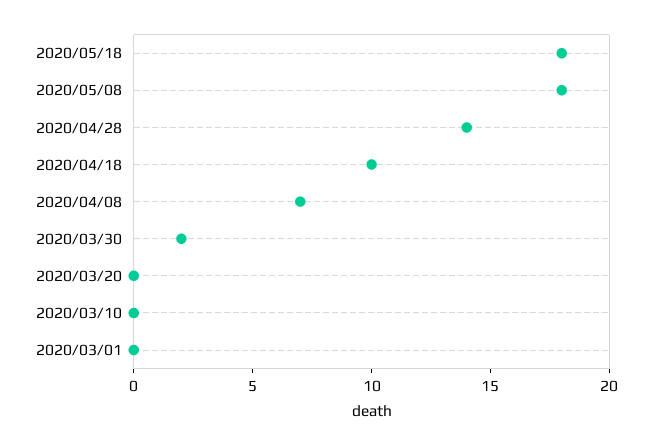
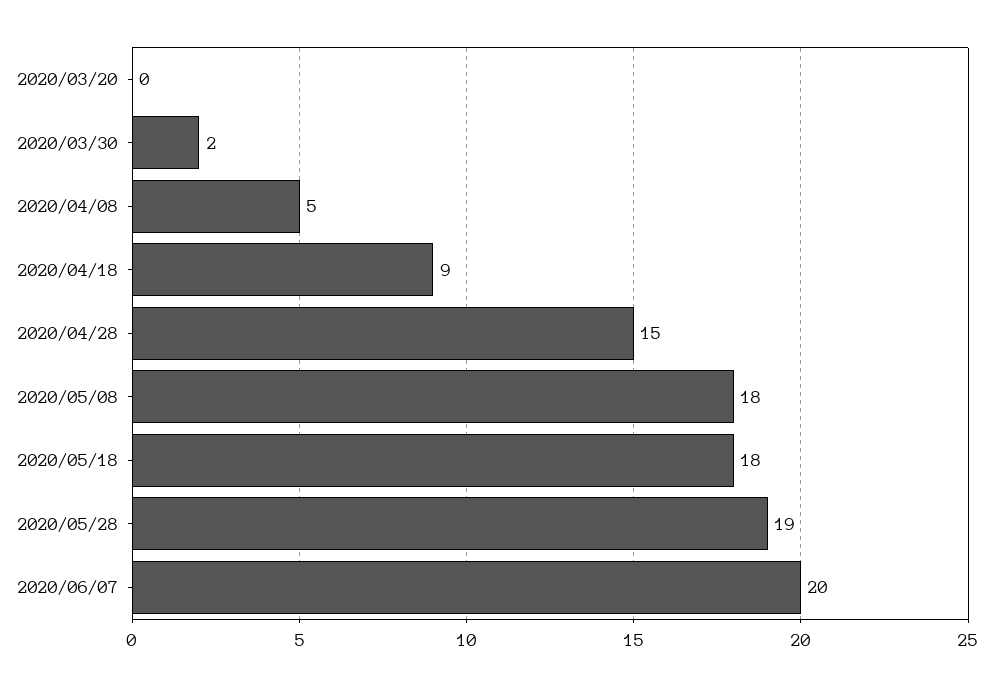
2020/04/28: 14 -> 15
2020/04/18: 10 -> 9
2020/04/08: 7 -> 5
2020/03/10: 0 -> none
2020/03/01: 0 -> none
2020/05/28: none -> 19
2020/06/07: none -> 20

